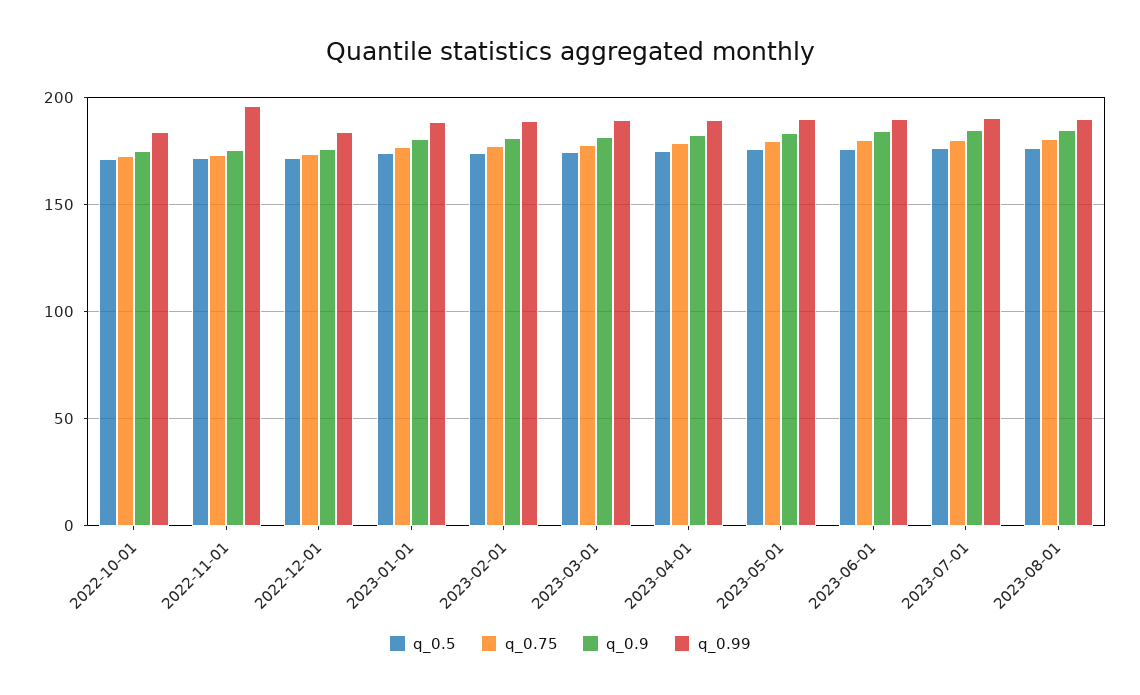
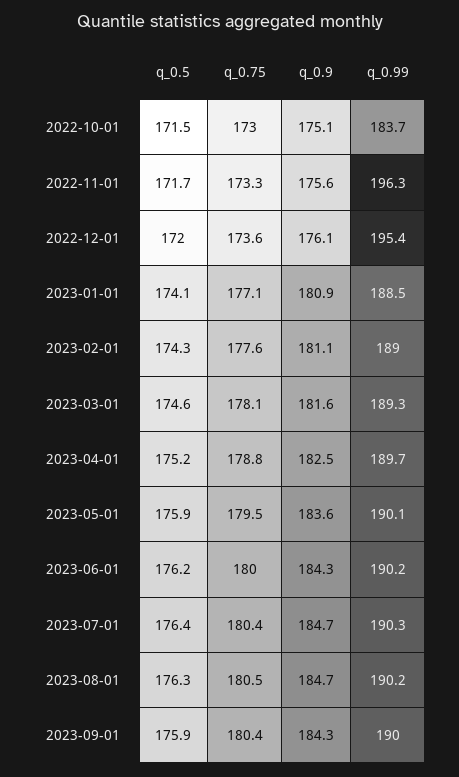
q_0.99, 2022-12-01: 185 -> 195.4
q_0.5, 2023-09-01: none -> 175.9
q_0.75, 2023-09-01: none -> 180.4
q_0.9, 2023-09-01: none -> 184.3
q_0.99, 2023-09-01: none -> 190

